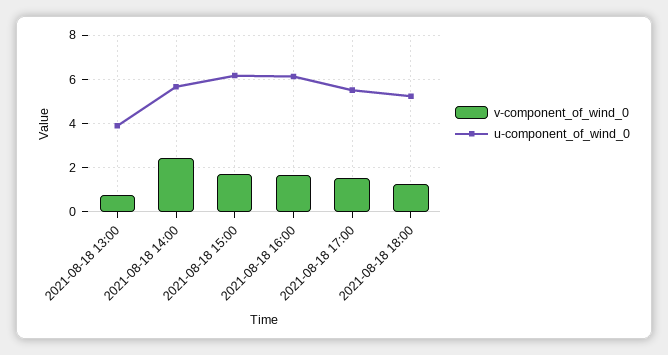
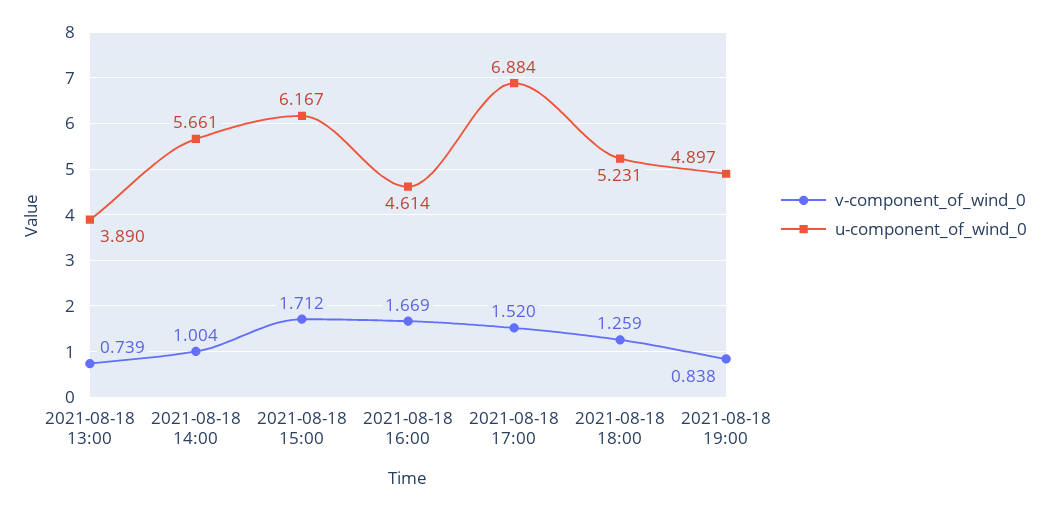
v-component_of_wind_0, 2021-08-18 14:00: 2.5 -> 1.004
u-component_of_wind_0, 2021-08-18 16:00: 6 -> 4.614
u-component_of_wind_0, 2021-08-18 17:00: 5.5 -> 6.884
v-component_of_wind_0, 2021-08-18 19:00: none -> 0.838
u-component_of_wind_0, 2021-08-18 19:00: none -> 4.897

